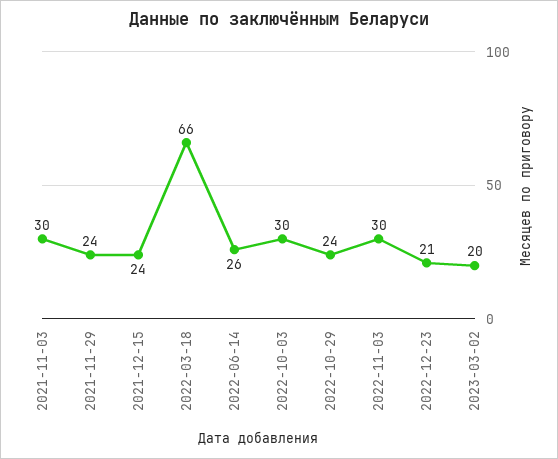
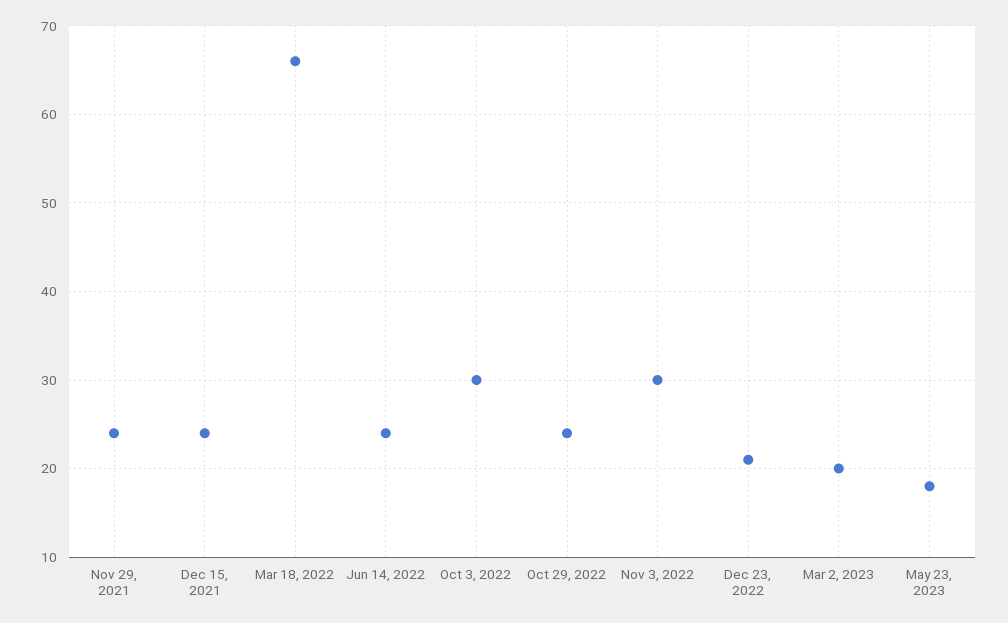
2021-11-03: 30 -> none
2022-06-14: 26 -> 24
May 23, 2023: none -> 18

